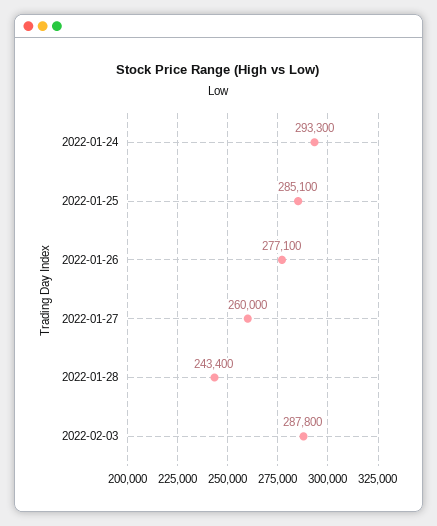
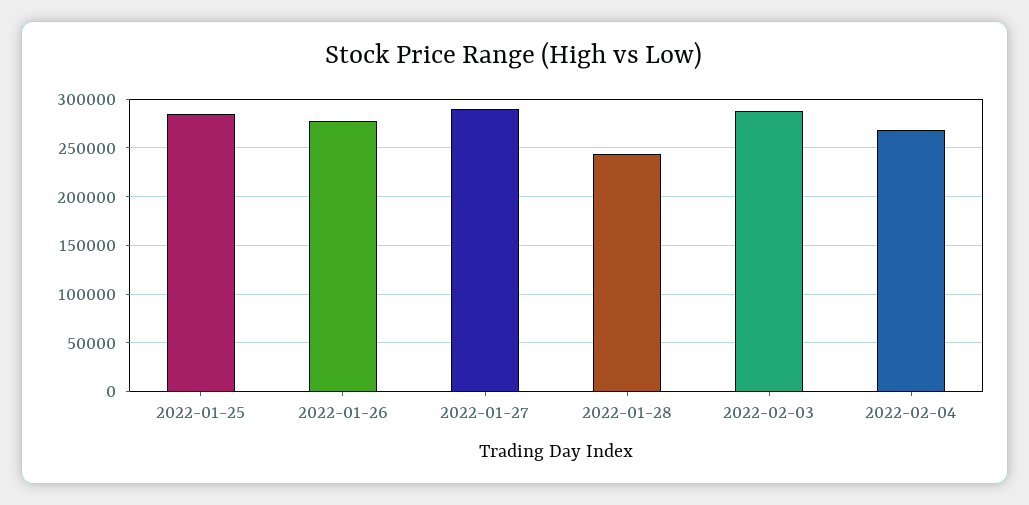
2022-01-24: 293300 -> none
2022-01-27: 260000 -> 290000
2022-02-04: none -> 270000

